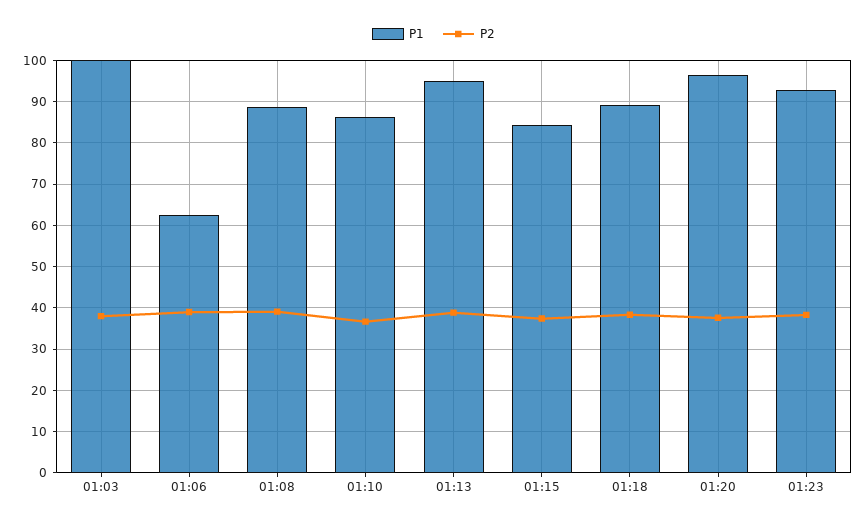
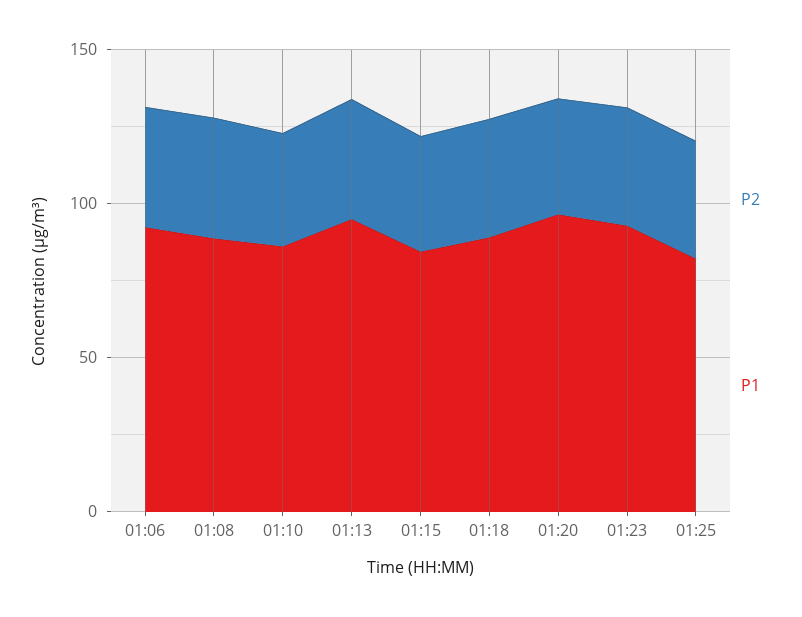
P1, 01:03: 100 -> none
P2, 01:03: 38 -> none
P1, 01:06: 62 -> 90
P2, 01:25: none -> 40
P1, 01:25: none -> 80

